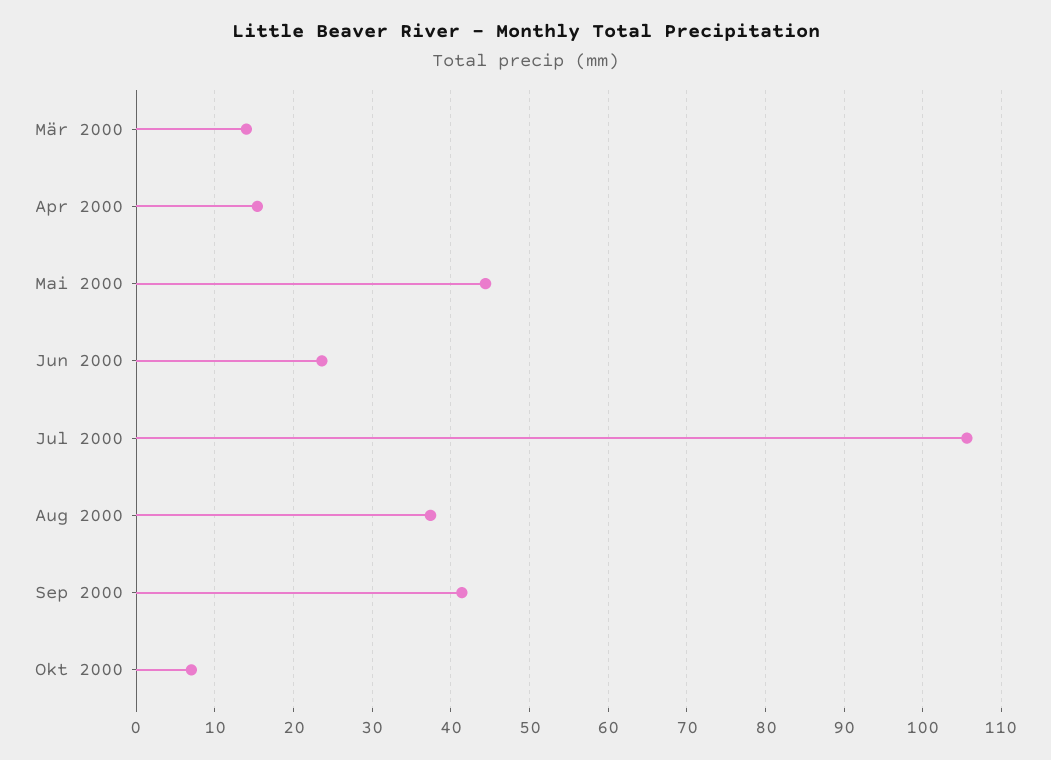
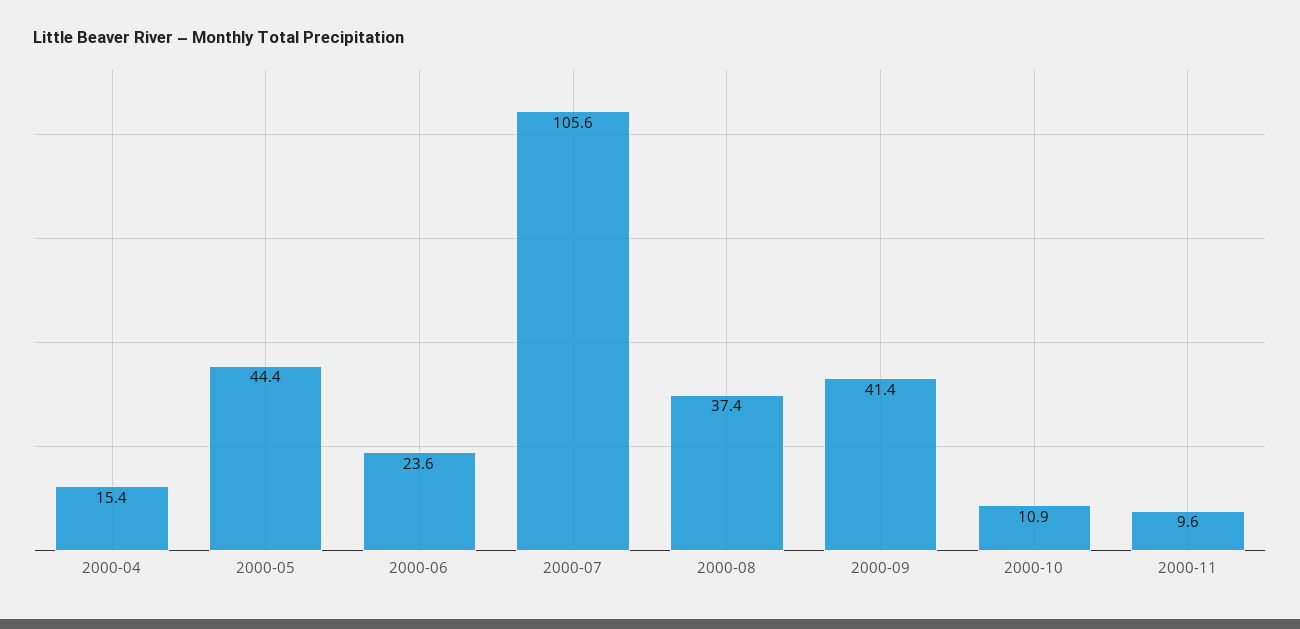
Mär 2000: 14 -> none
Okt 2000: 7 -> 10.9
2000-11: none -> 9.6

